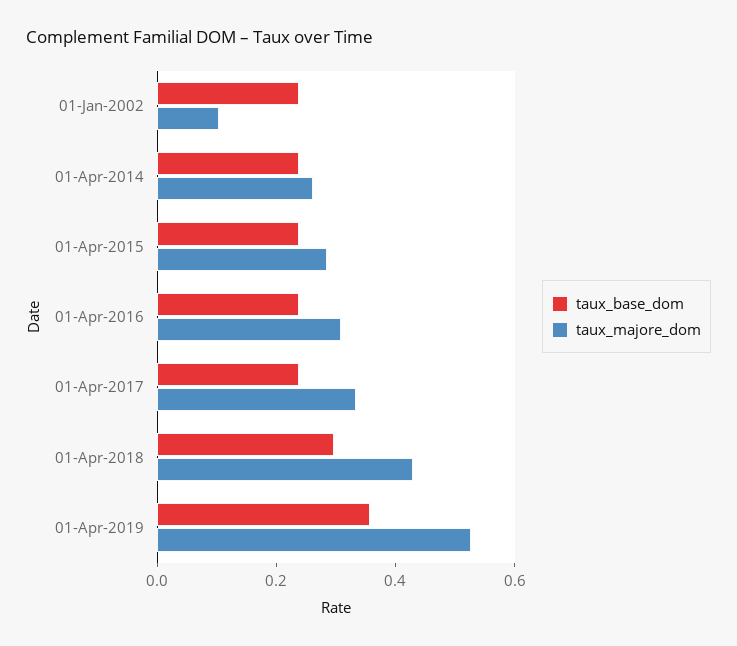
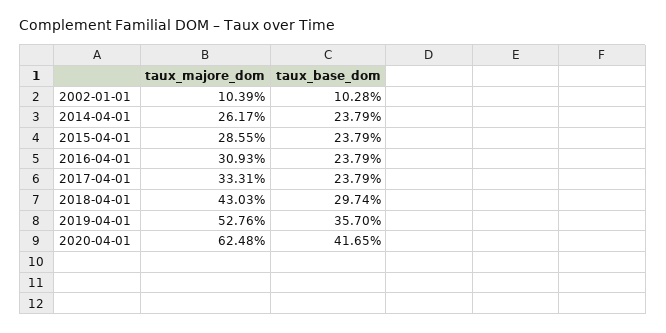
taux_base_dom, 01-Jan-2002: 0.25 -> 0.1028
taux_majore_dom, 2020-04-01: none -> 0.6248
taux_base_dom, 2020-04-01: none -> 0.4165

